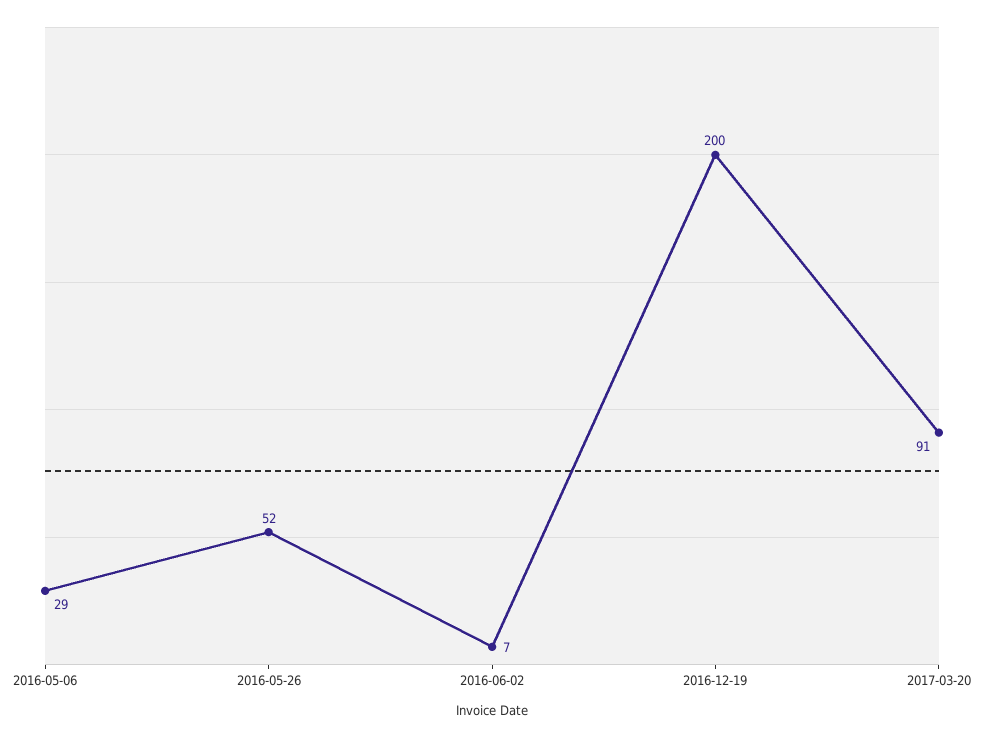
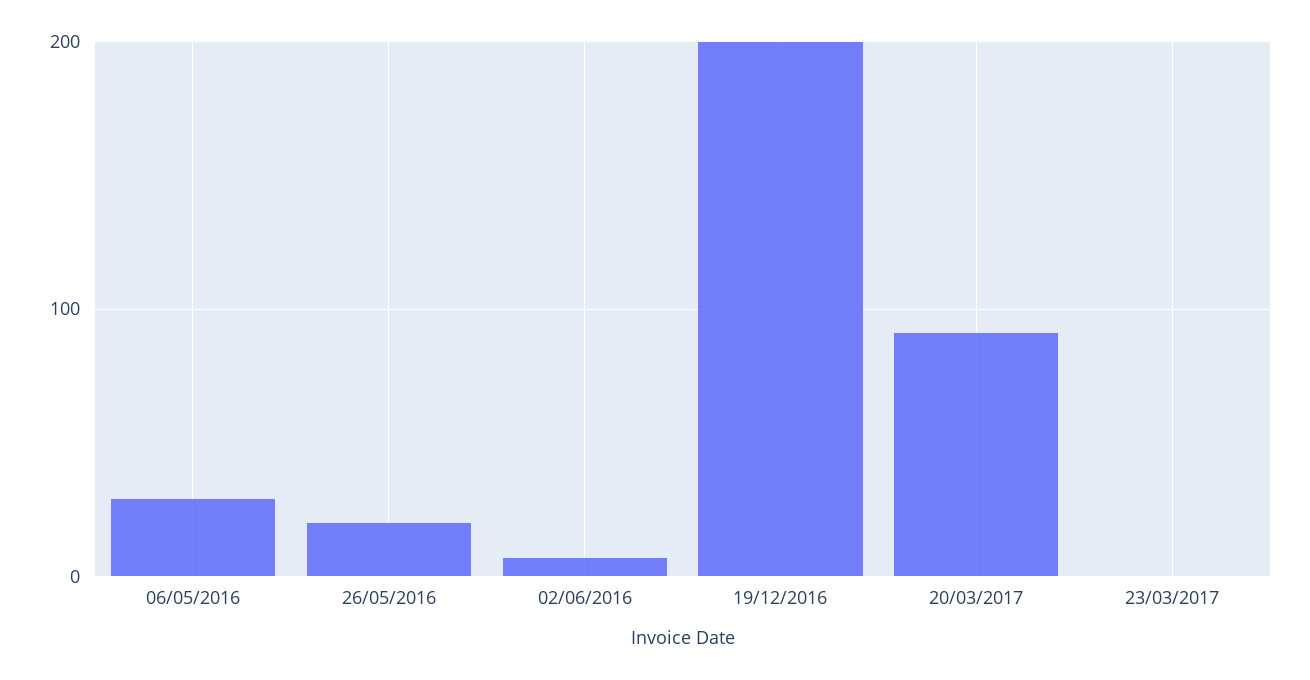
2016-05-26: 52 -> 20
23/03/2017: none -> 0

